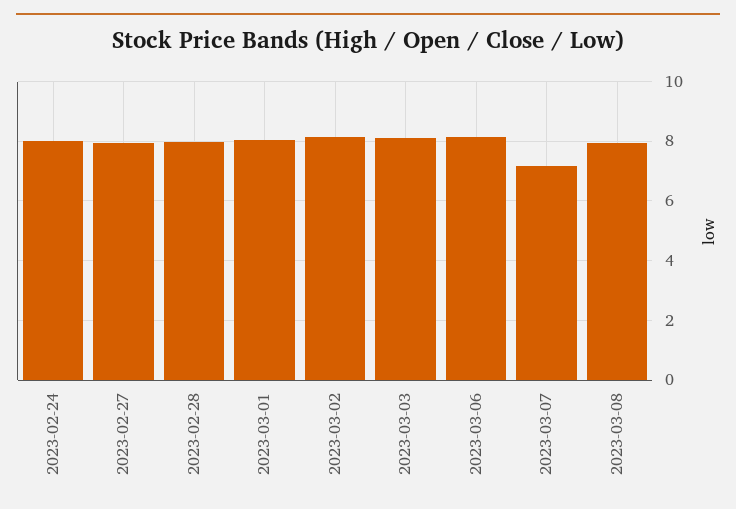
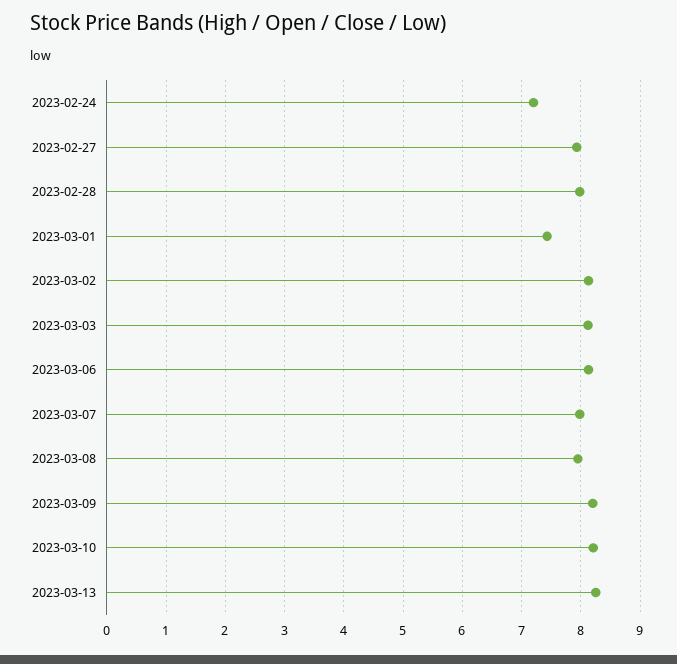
2023-02-24: 8 -> 7.2
2023-03-01: 8 -> 7.4
2023-03-07: 7.25 -> 8
2023-03-09: none -> 8.2
2023-03-10: none -> 8.2
2023-03-13: none -> 8.2

